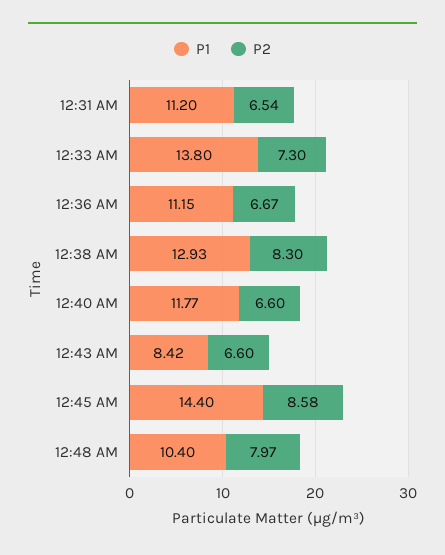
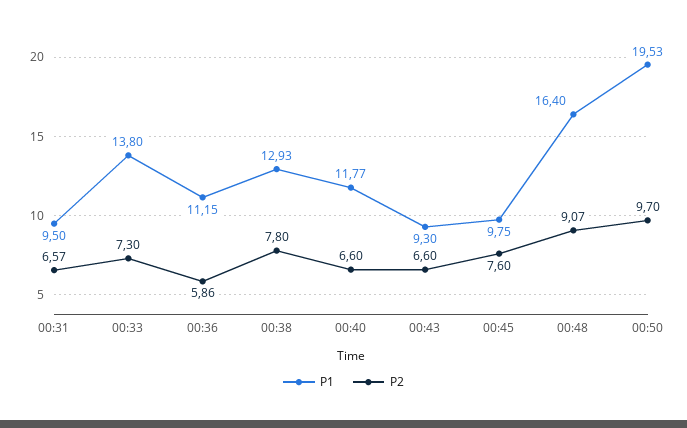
P1, 12:31 AM: 11.2 -> 9.5
P2, 12:31 AM: 6.54 -> 6.57
P2, 12:36 AM: 6.67 -> 5.86
P2, 12:38 AM: 8.3 -> 7.8
P1, 12:43 AM: 8.42 -> 9.3
P1, 12:45 AM: 14.4 -> 9.75
P2, 12:45 AM: 8.58 -> 7.6
P1, 12:48 AM: 10.4 -> 16.4
P2, 12:48 AM: 7.97 -> 9.07
P1, 00:50: none -> 19.53
P2, 00:50: none -> 9.7

